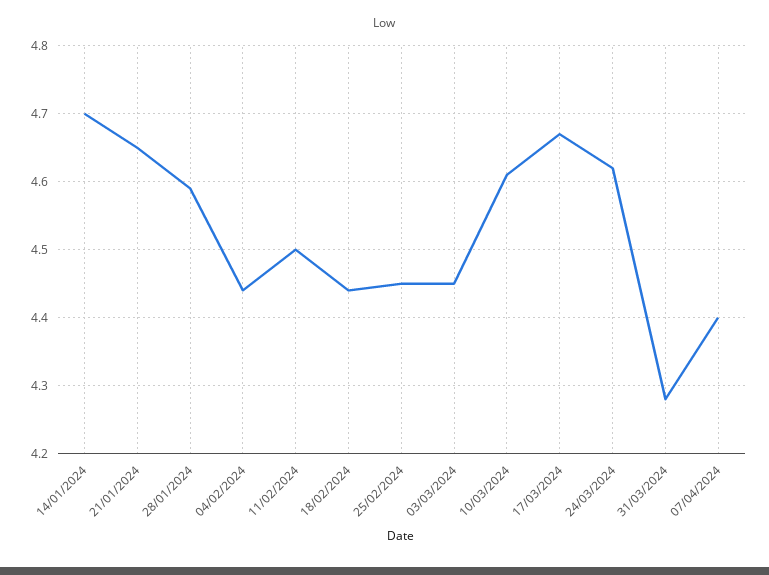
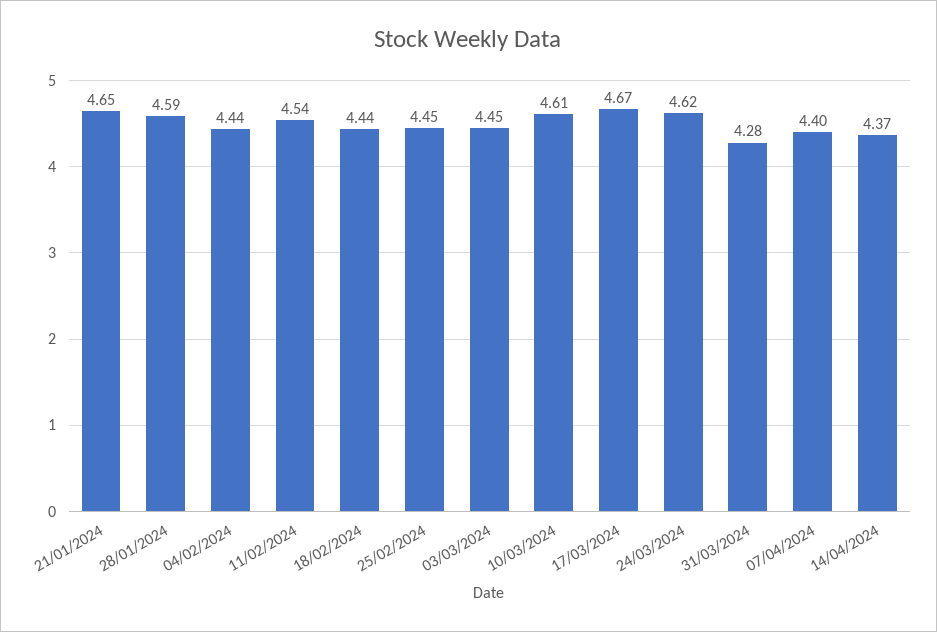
14/01/2024: 4.7 -> none
11/02/2024: 4.5 -> 4.54
14/04/2024: none -> 4.37

